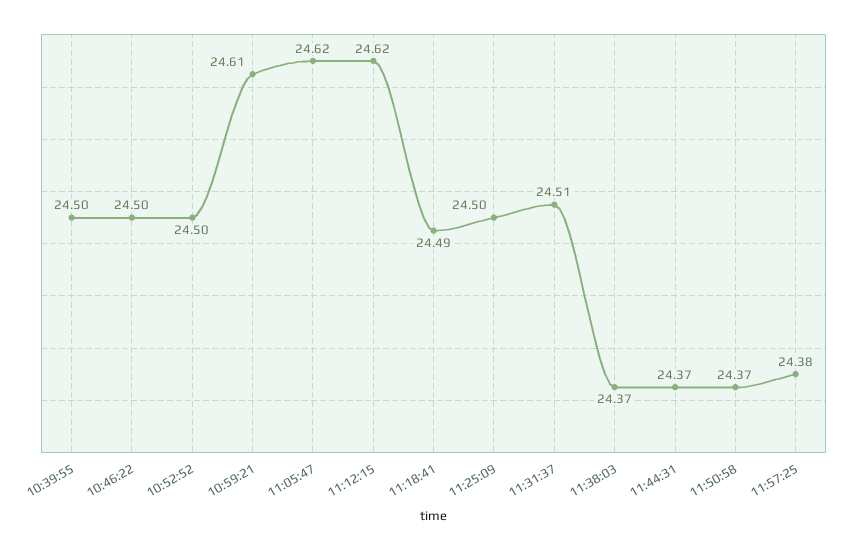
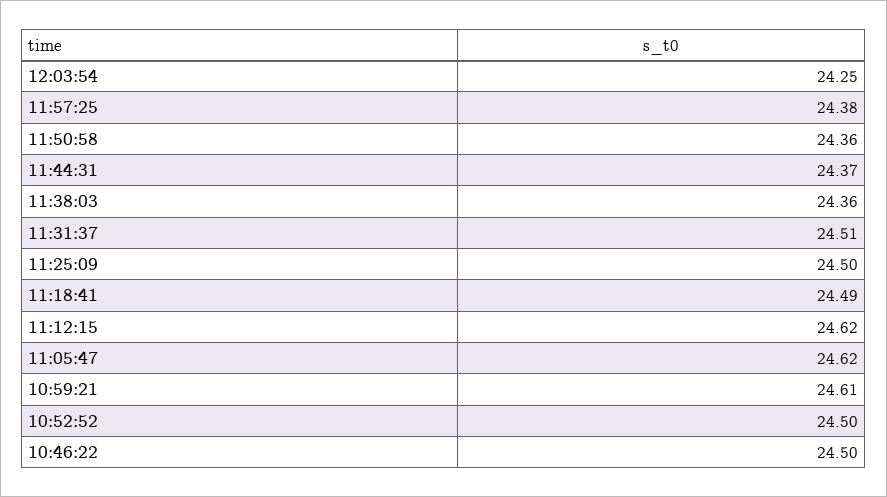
10:39:55: 24.5 -> none
11:38:03: 24.37 -> 24.36
11:50:58: 24.37 -> 24.36
12:03:54: none -> 24.25

